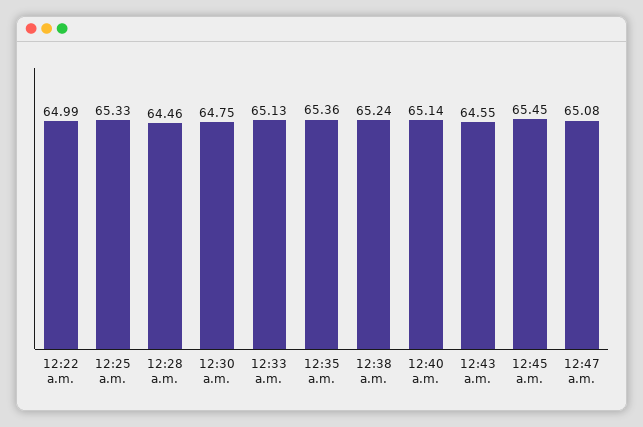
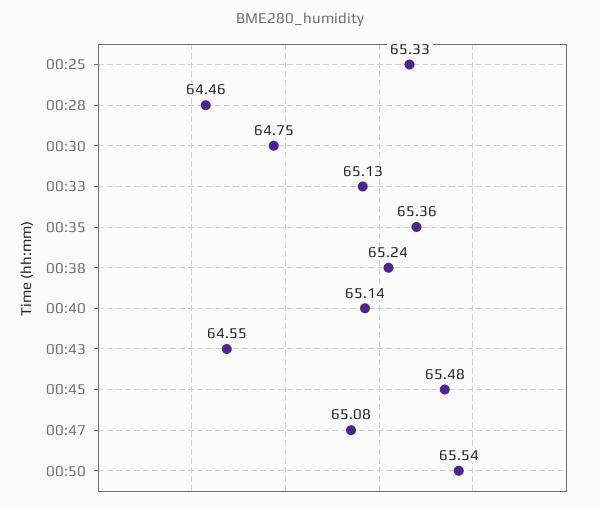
12:22 a.m.: 64.99 -> none
12:45 a.m.: 65.45 -> 65.48
00:50: none -> 65.54

